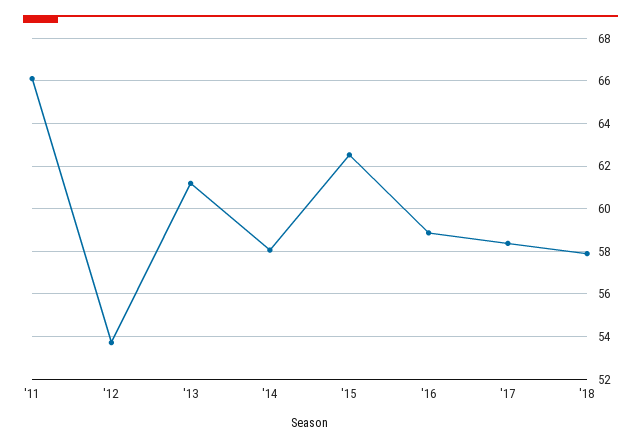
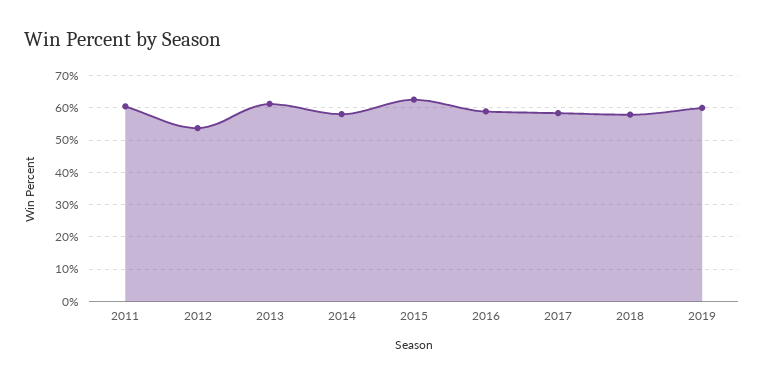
'11: 66 -> 60
2019: none -> 60

